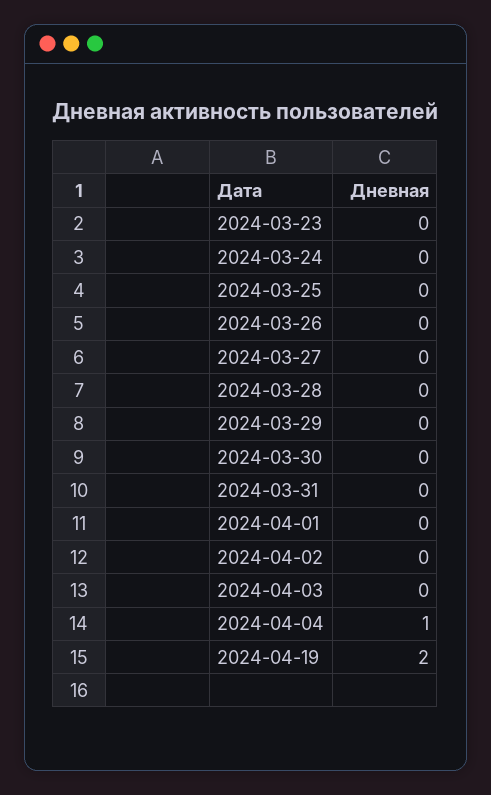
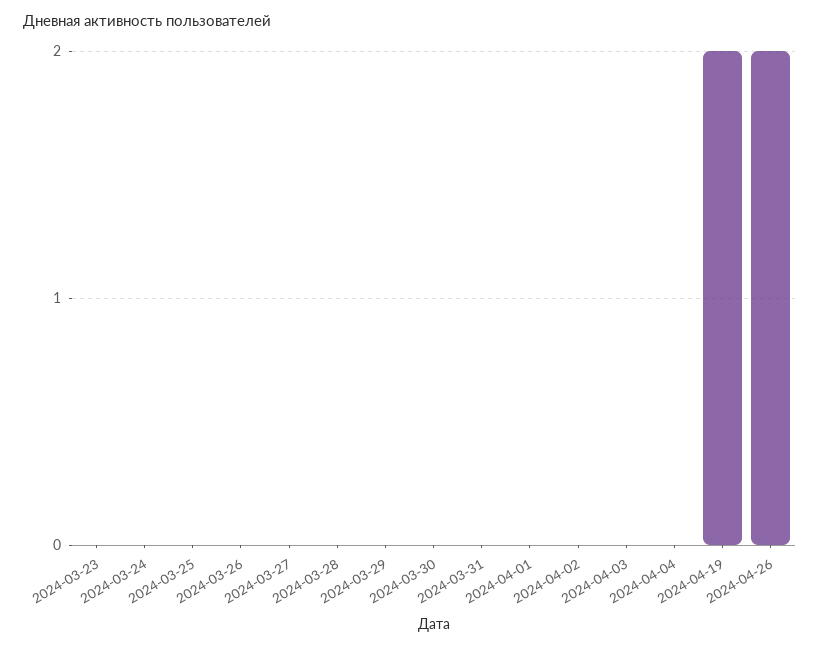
2024-04-04: 1 -> 0
2024-04-26: none -> 2

